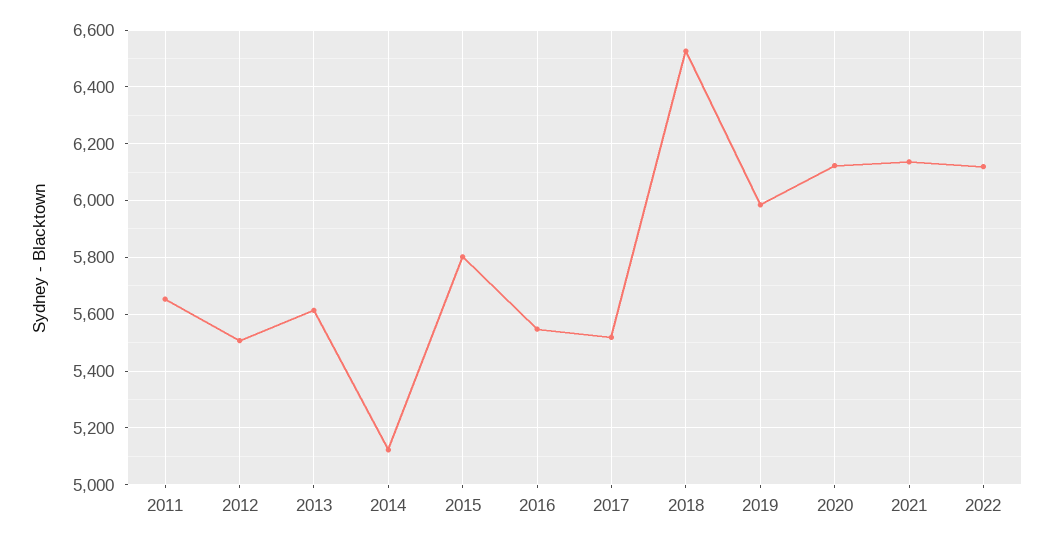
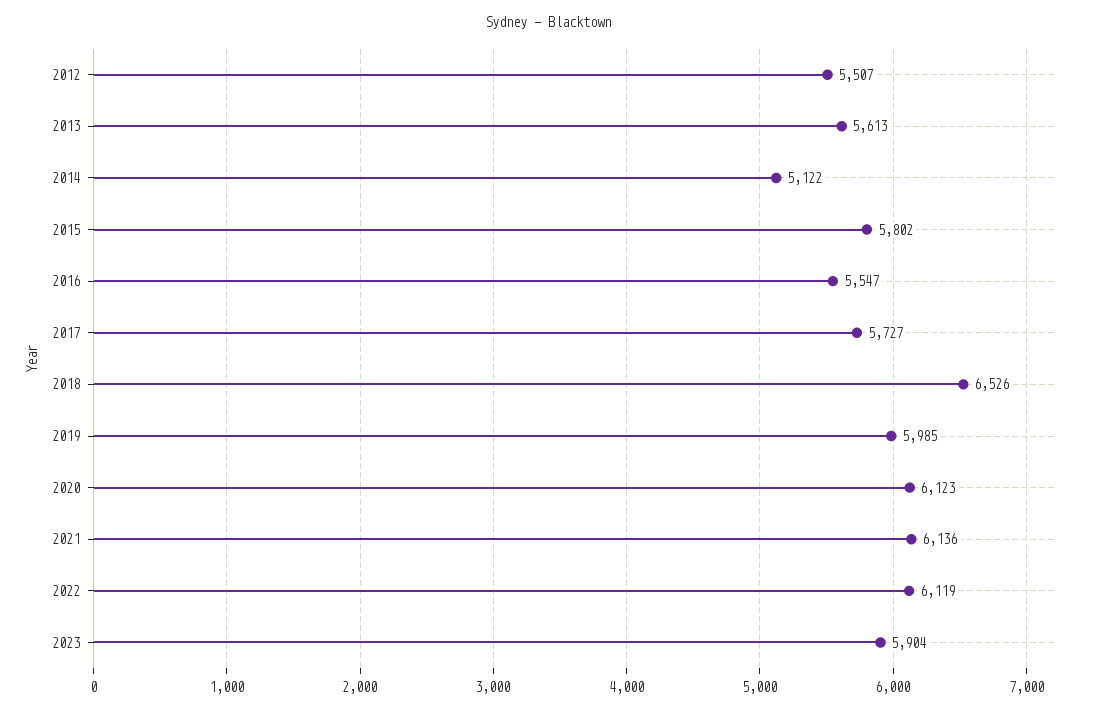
2011: 5650 -> none
2017: 5525 -> 5727
2023: none -> 5904

